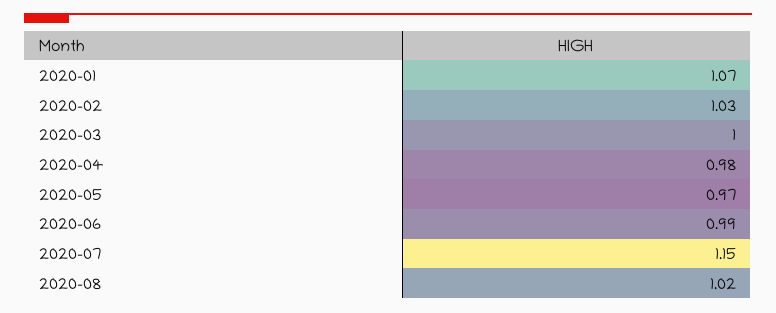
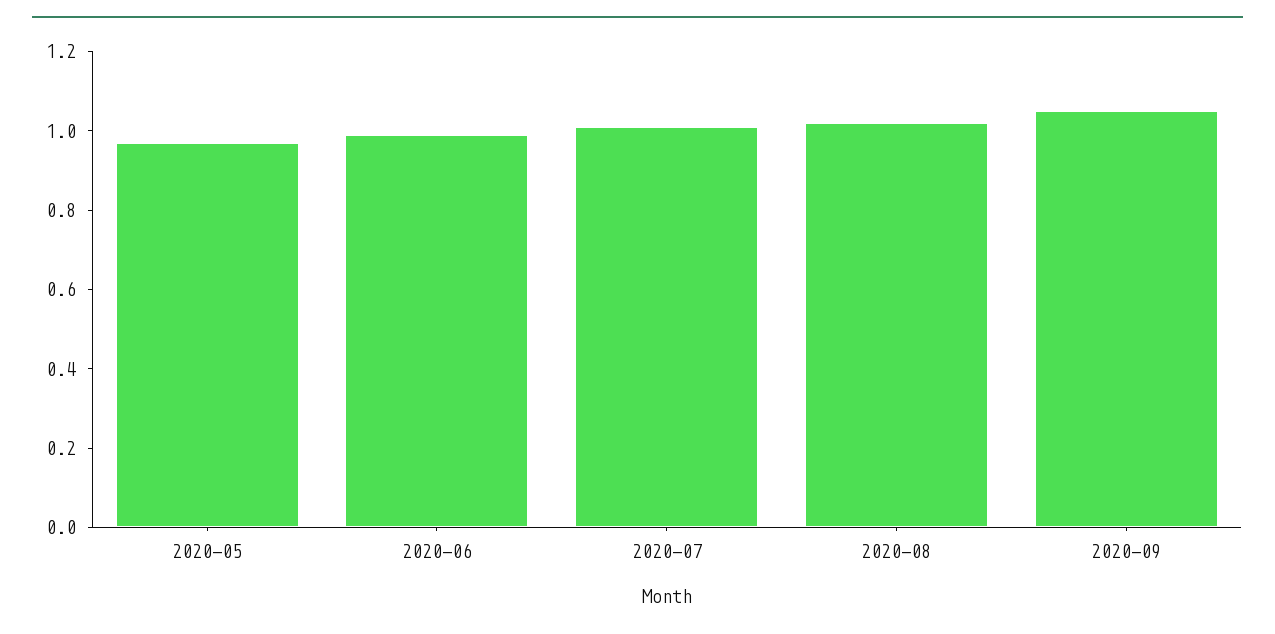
2020-01: 1.07 -> none
2020-02: 1.03 -> none
2020-03: 1 -> none
2020-04: 0.98 -> none
2020-07: 1.15 -> 1
2020-09: none -> 1.05

